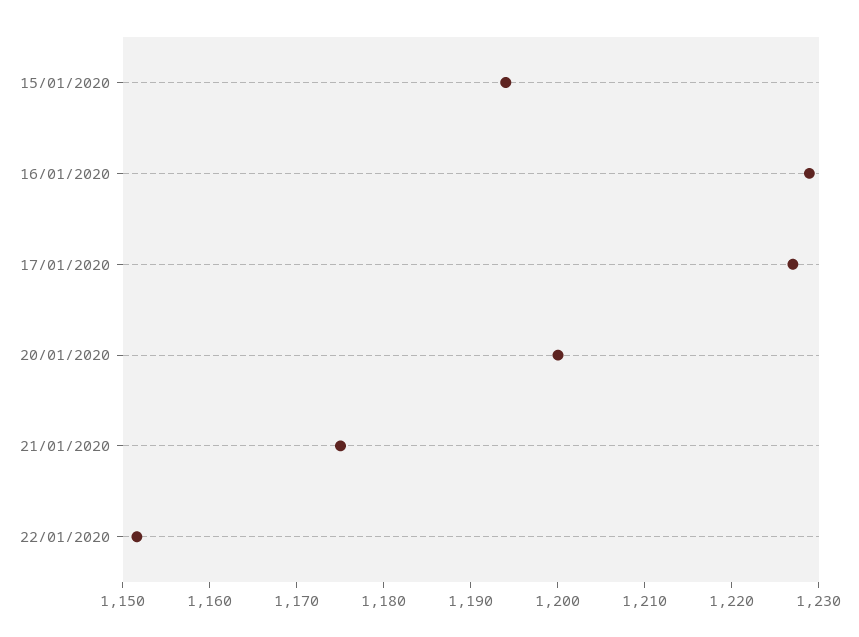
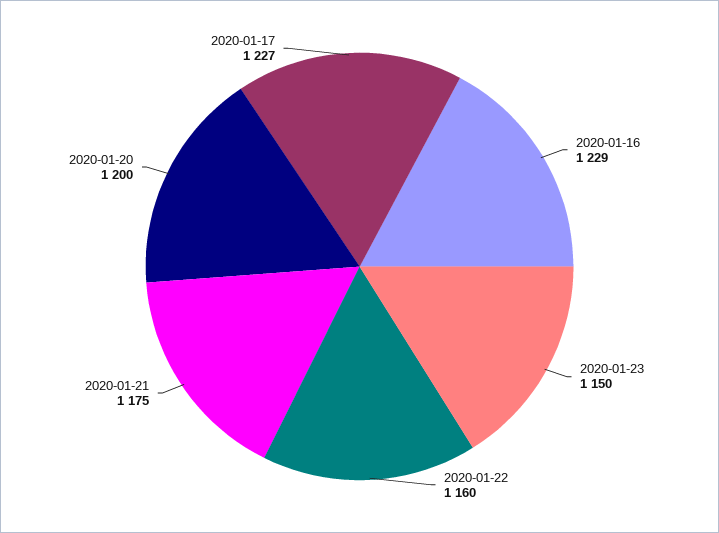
15/01/2020: 1194 -> none
22/01/2020: 1152 -> 1160
2020-01-23: none -> 1150

